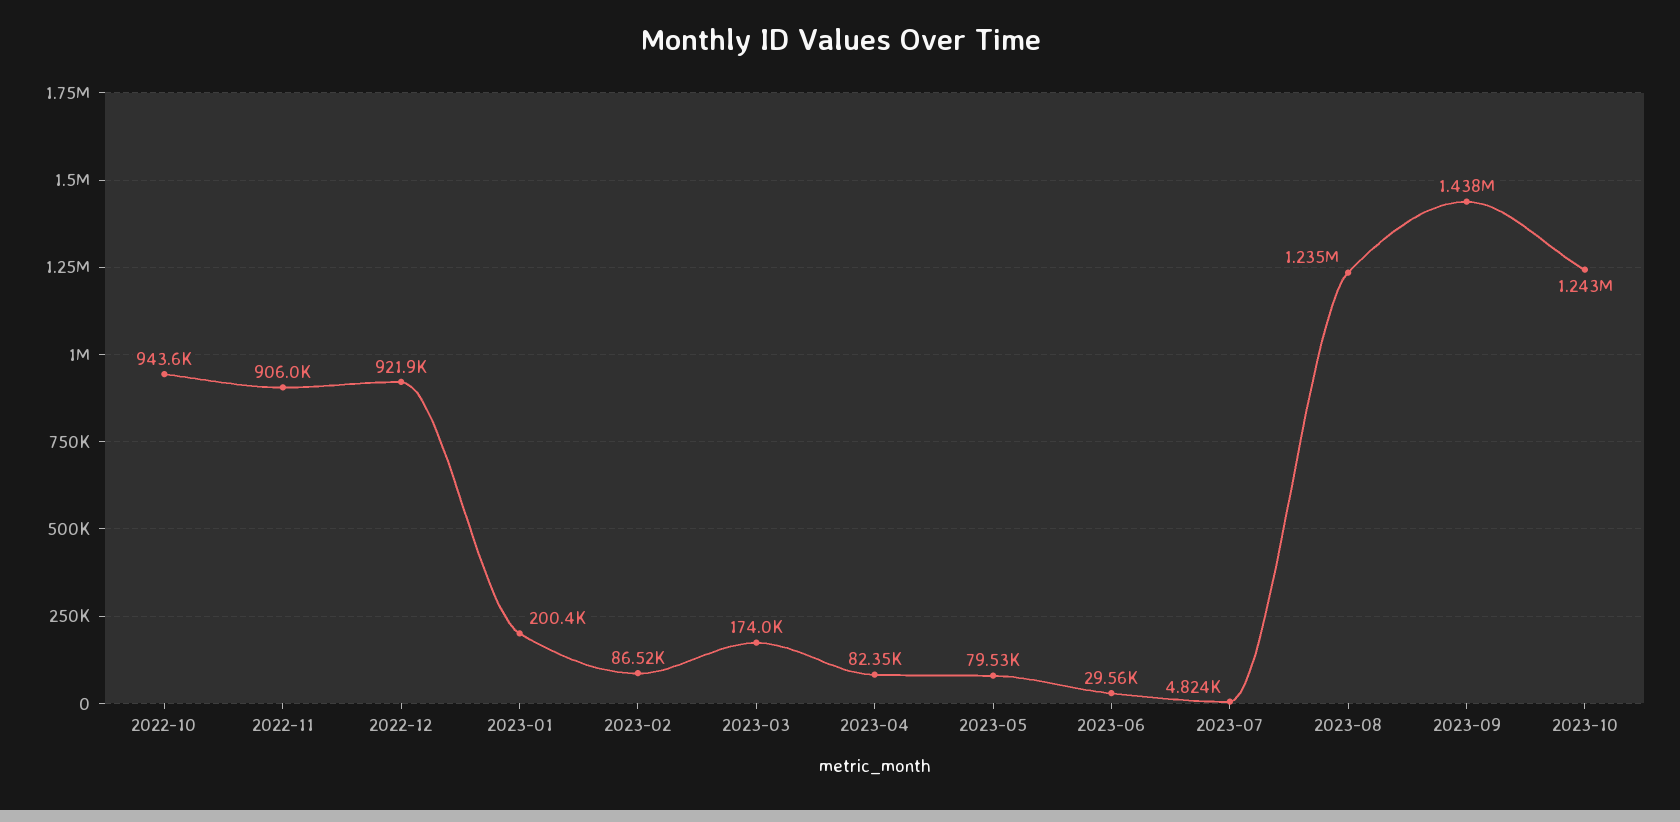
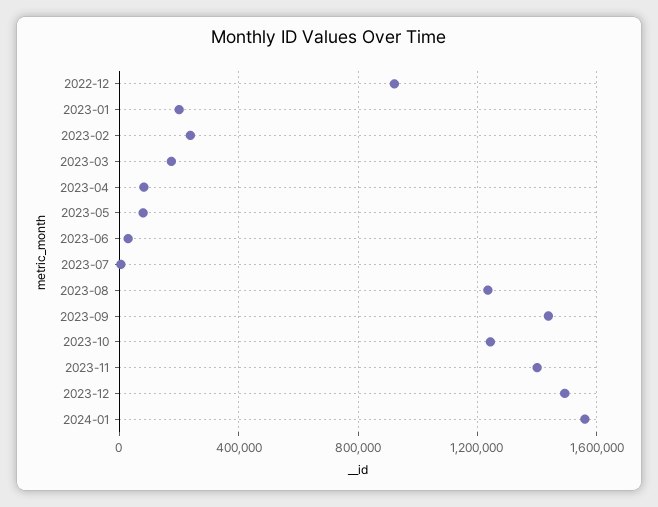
2022-10: 943600 -> none
2022-11: 906000 -> none
2023-02: 86520 -> 250000
2023-11: none -> 1400000
2023-12: none -> 1500000
2024-01: none -> 1550000

